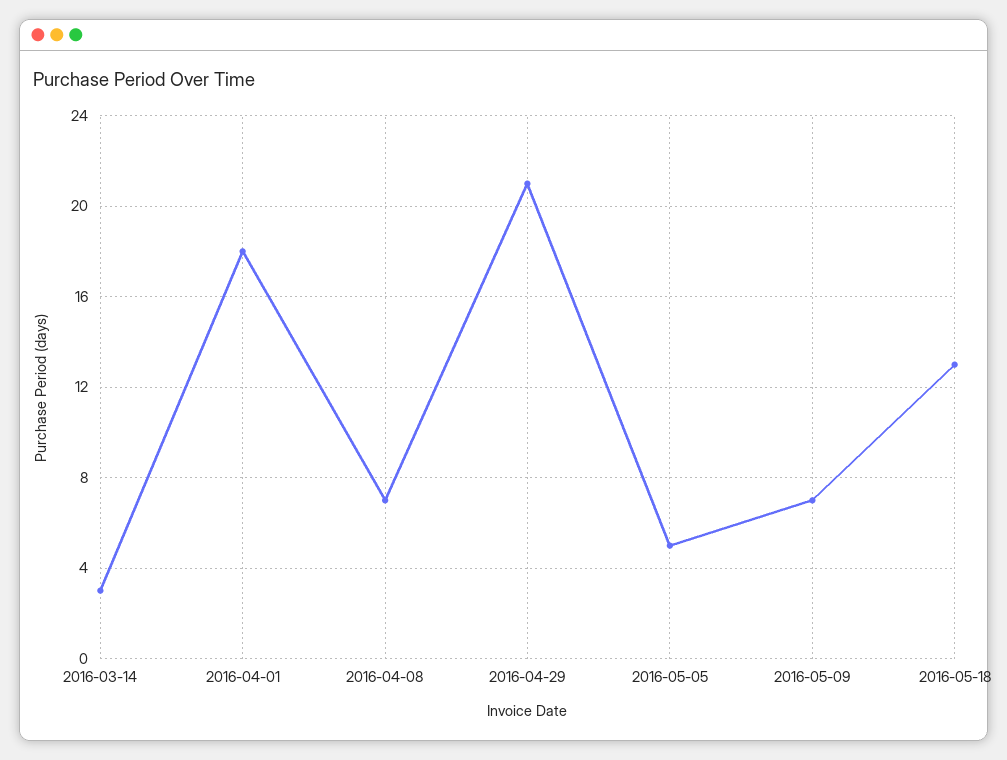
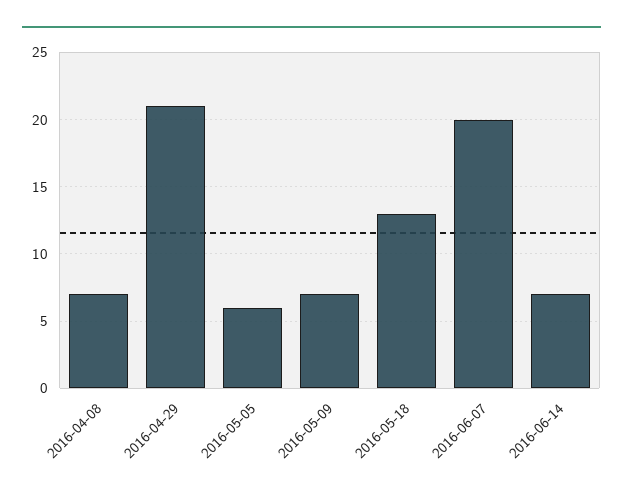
2016-03-14: 3 -> none
2016-04-01: 18 -> none
2016-05-05: 5 -> 6
2016-06-07: none -> 20
2016-06-14: none -> 7

